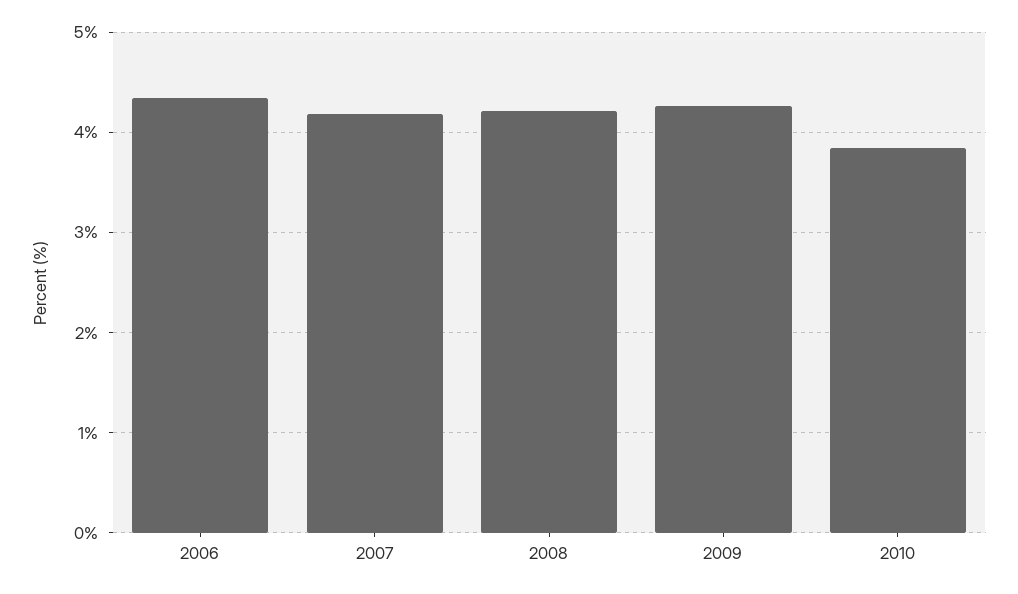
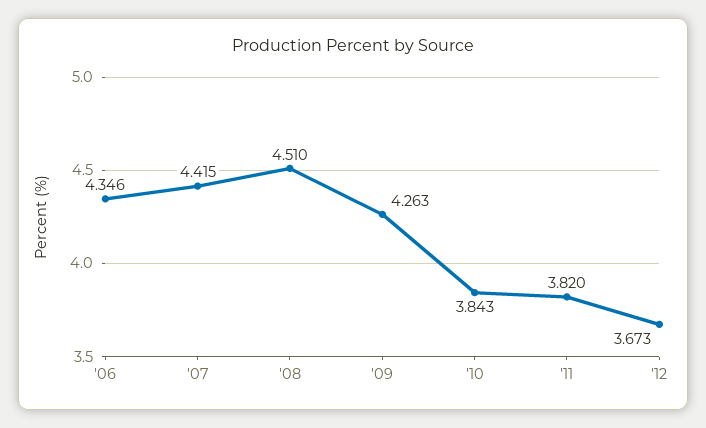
2007: 4.2 -> 4.415
2008: 4.2 -> 4.51
'11: none -> 3.82
'12: none -> 3.673

